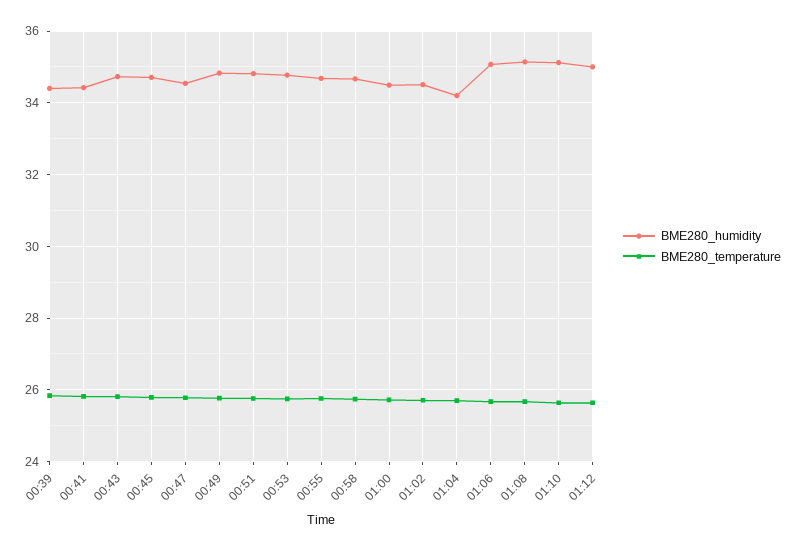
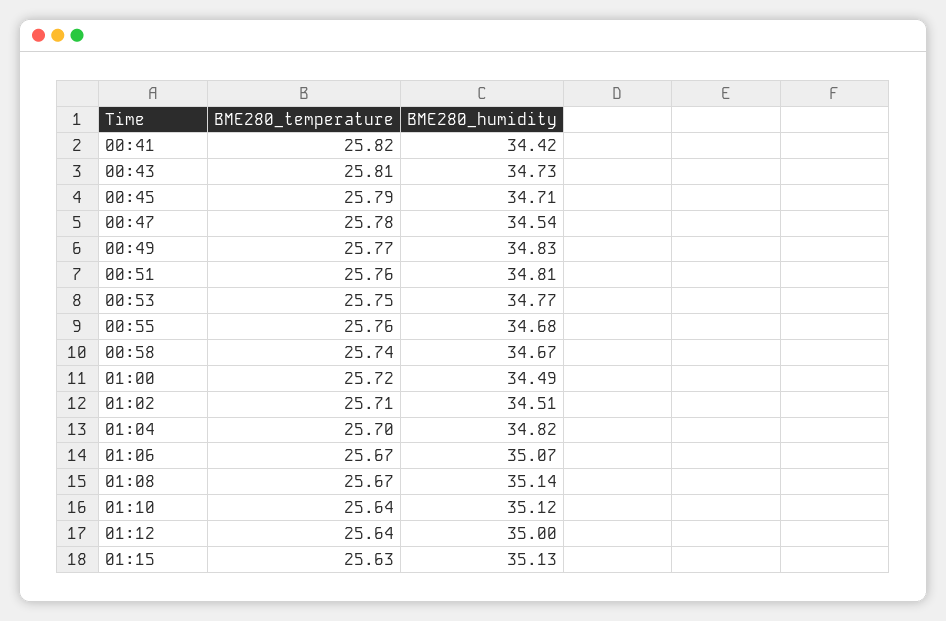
BME280_humidity, 00:39: 34.4 -> none
BME280_temperature, 00:39: 25.8 -> none
BME280_humidity, 01:04: 34.2 -> 34.82
BME280_temperature, 01:15: none -> 25.63
BME280_humidity, 01:15: none -> 35.13

